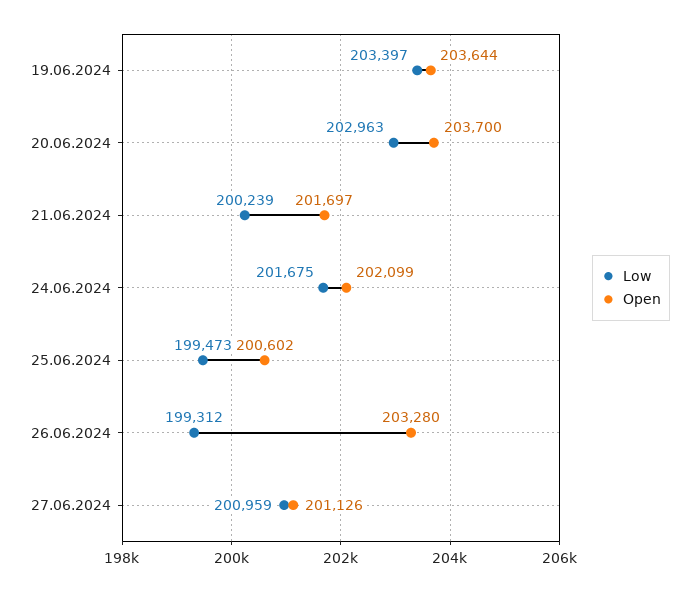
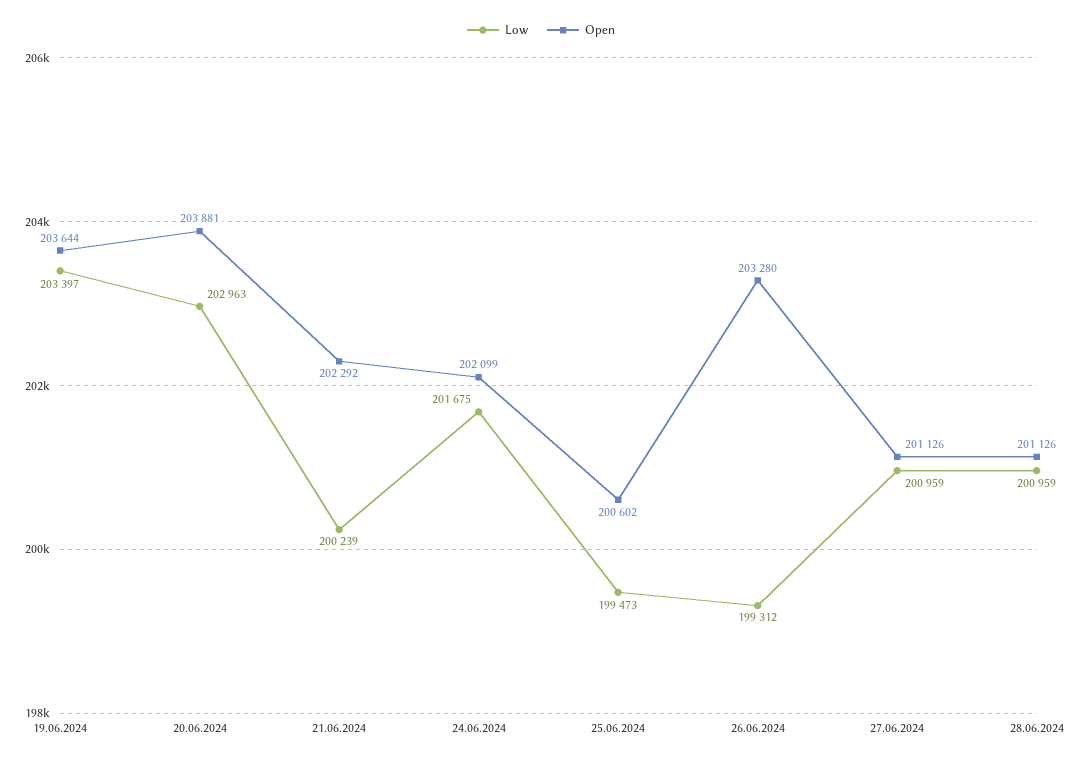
Open, 20.06.2024: 203700 -> 203881
Open, 21.06.2024: 201697 -> 202292
Low, 28.06.2024: none -> 200959
Open, 28.06.2024: none -> 201126

